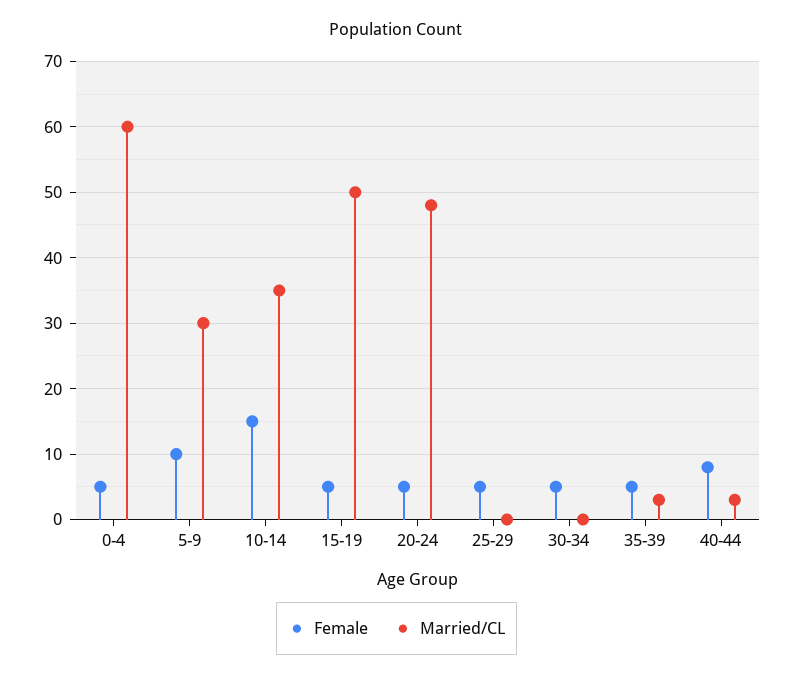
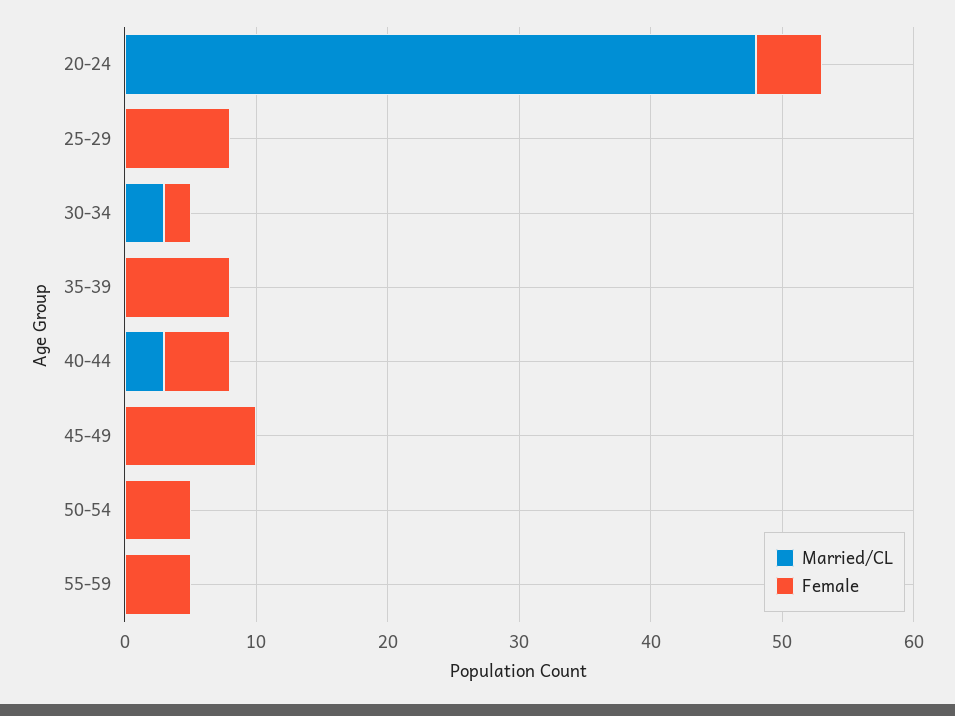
Female, 0-4: 5 -> none
Married/CL, 0-4: 60 -> none
Female, 5-9: 10 -> none
Married/CL, 5-9: 30 -> none
Female, 10-14: 15 -> none
Married/CL, 10-14: 35 -> none
Female, 15-19: 5 -> none
Married/CL, 15-19: 50 -> none
Female, 25-29: 5 -> 8
Female, 30-34: 5 -> 2
Married/CL, 30-34: 0 -> 3
Female, 35-39: 5 -> 8
Married/CL, 35-39: 3 -> 0
Female, 40-44: 8 -> 5
Married/CL, 45-49: none -> 0
Female, 45-49: none -> 10
Married/CL, 50-54: none -> 0
Female, 50-54: none -> 5
Married/CL, 55-59: none -> 0
Female, 55-59: none -> 5

